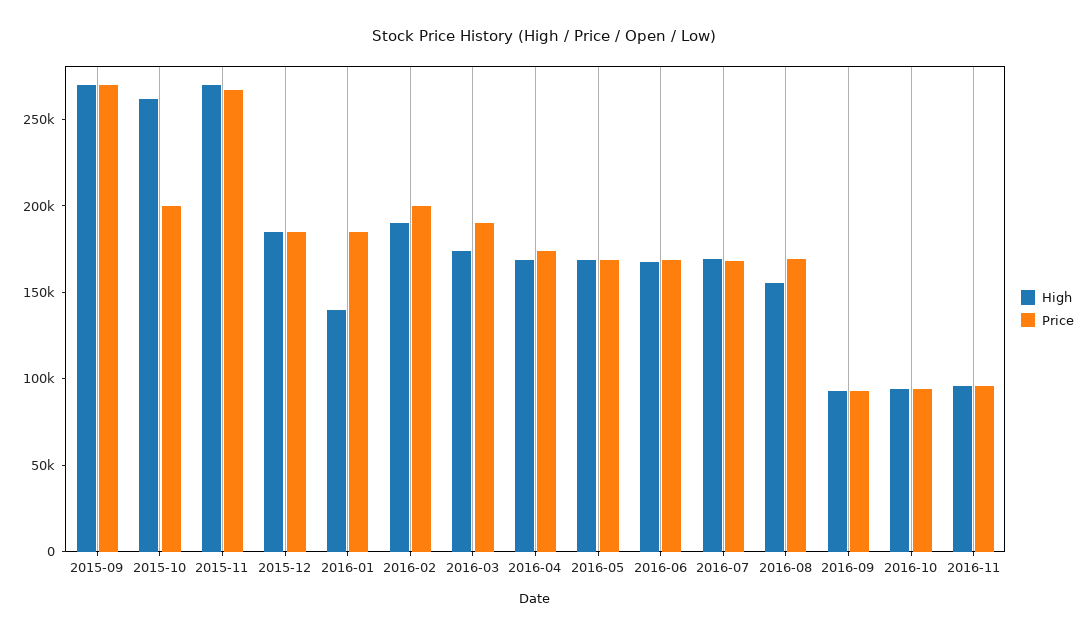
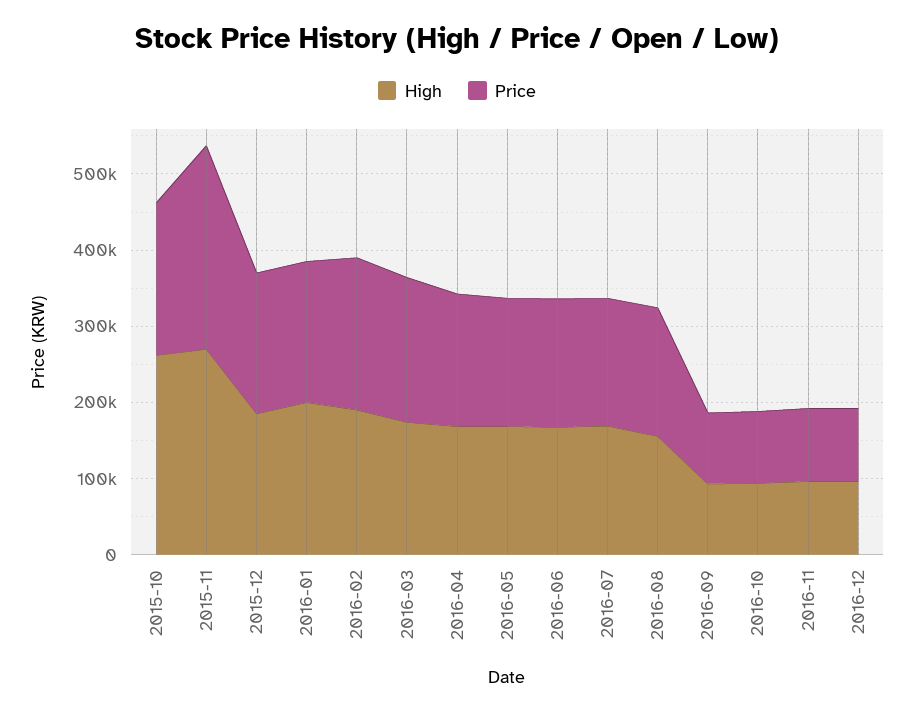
High, 2015-09: 270000 -> none
Price, 2015-09: 270000 -> none
High, 2016-01: 140000 -> 200000
High, 2016-12: none -> 100000
Price, 2016-12: none -> 100000

